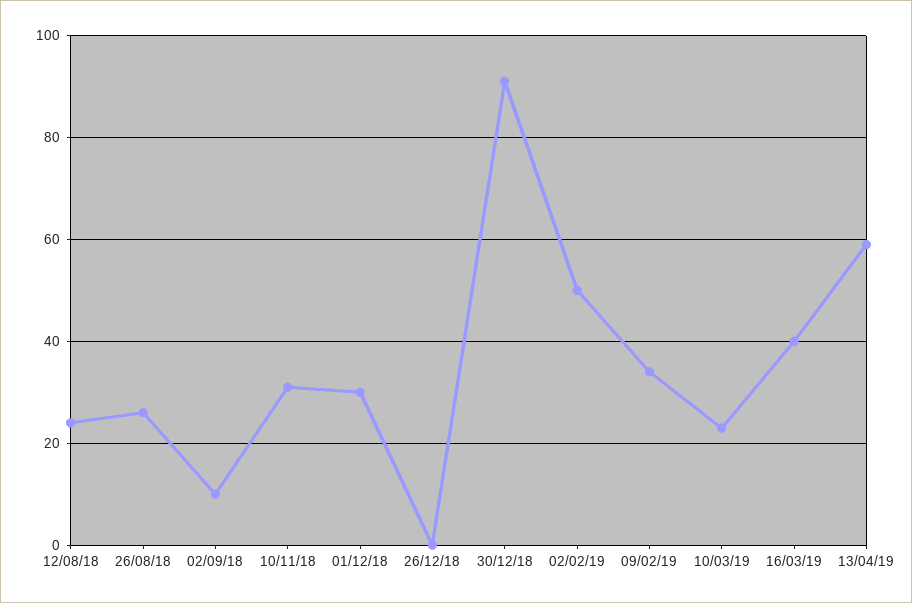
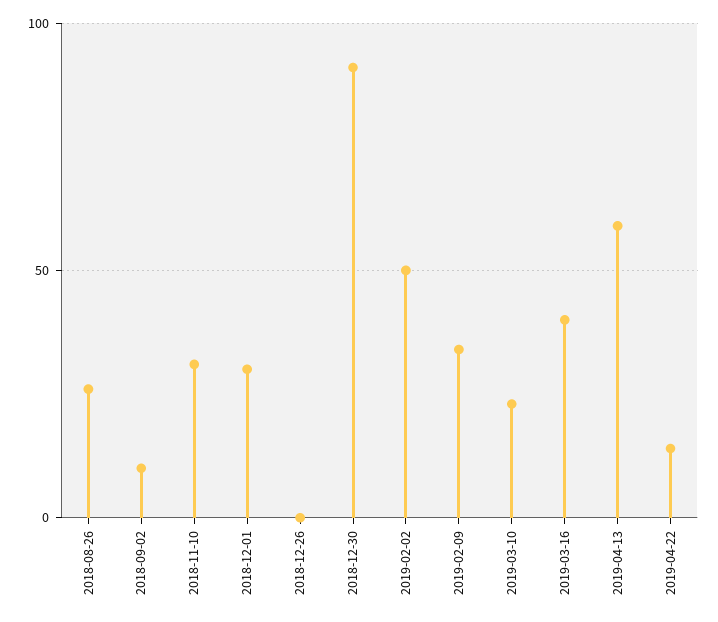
12/08/18: 25 -> none
2019-04-22: none -> 15

